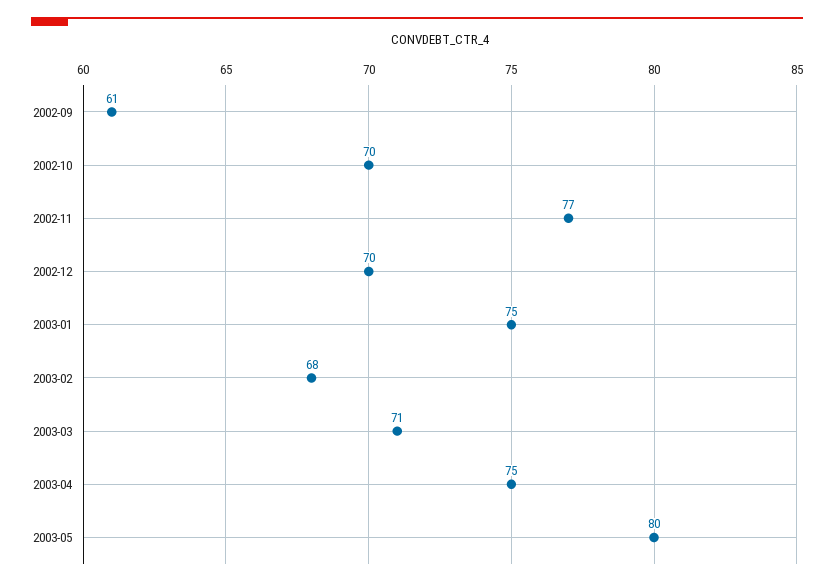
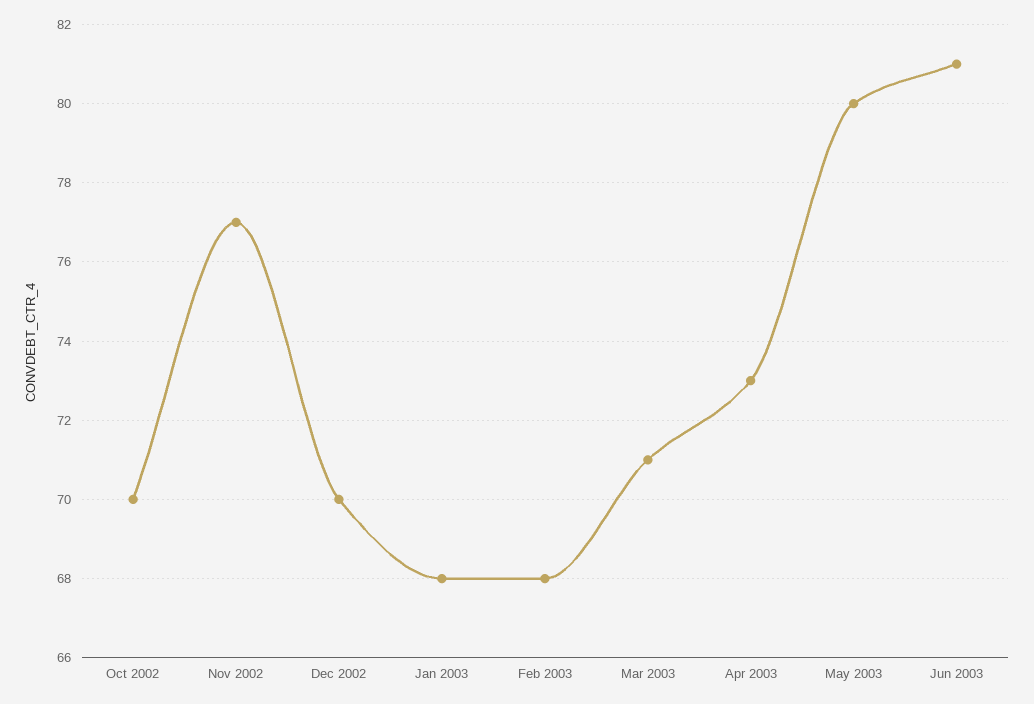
2002-09: 61 -> none
2003-01: 75 -> 68
2003-04: 75 -> 73
Jun 2003: none -> 81

